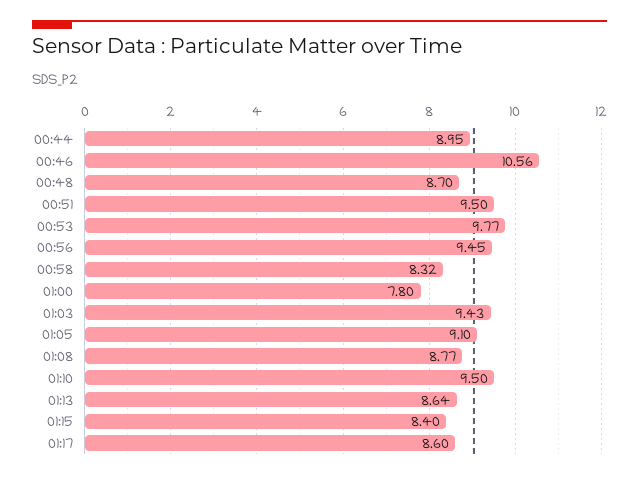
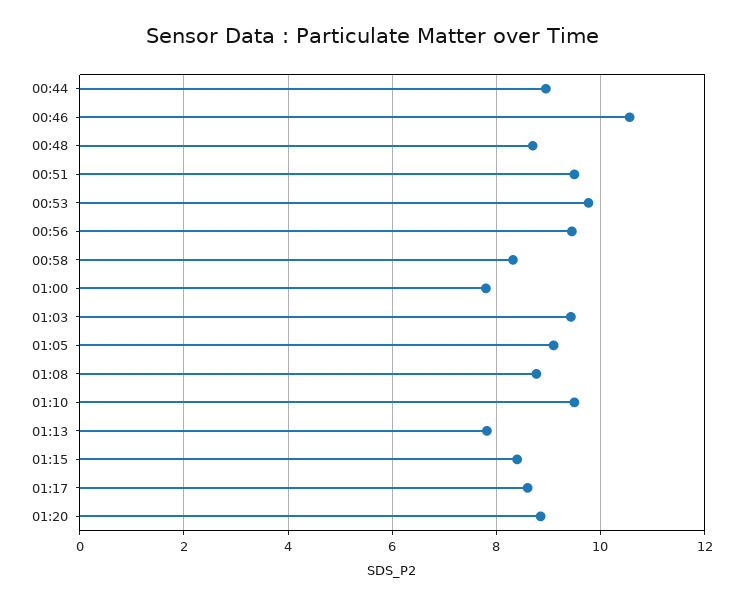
01:13: 8.64 -> 7.8
01:20: none -> 8.8

